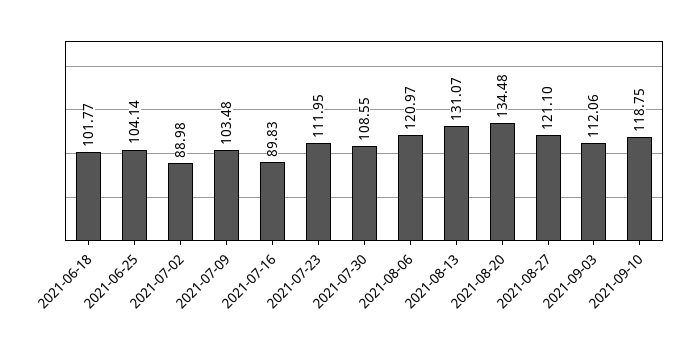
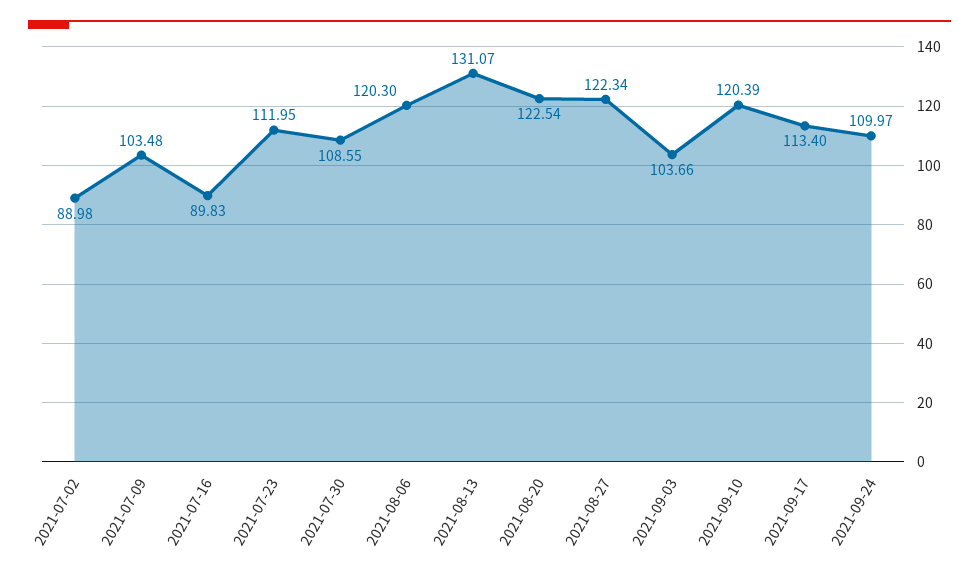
2021-06-18: 101.77 -> none
2021-06-25: 104.14 -> none
2021-08-06: 120.97 -> 120.3
2021-08-20: 134.48 -> 122.54
2021-08-27: 121.1 -> 122.34
2021-09-03: 112.06 -> 103.66
2021-09-10: 118.75 -> 120.39
2021-09-17: none -> 113.4
2021-09-24: none -> 109.97

